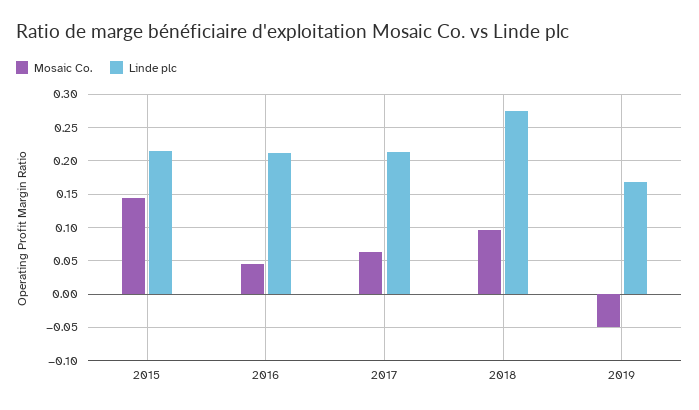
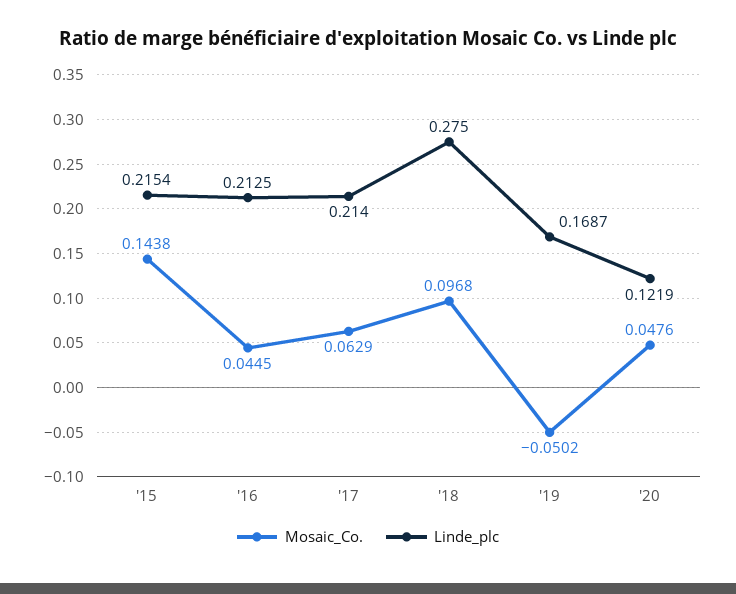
Mosaic Co., '20: none -> 0.0476
Linde plc, '20: none -> 0.1219

